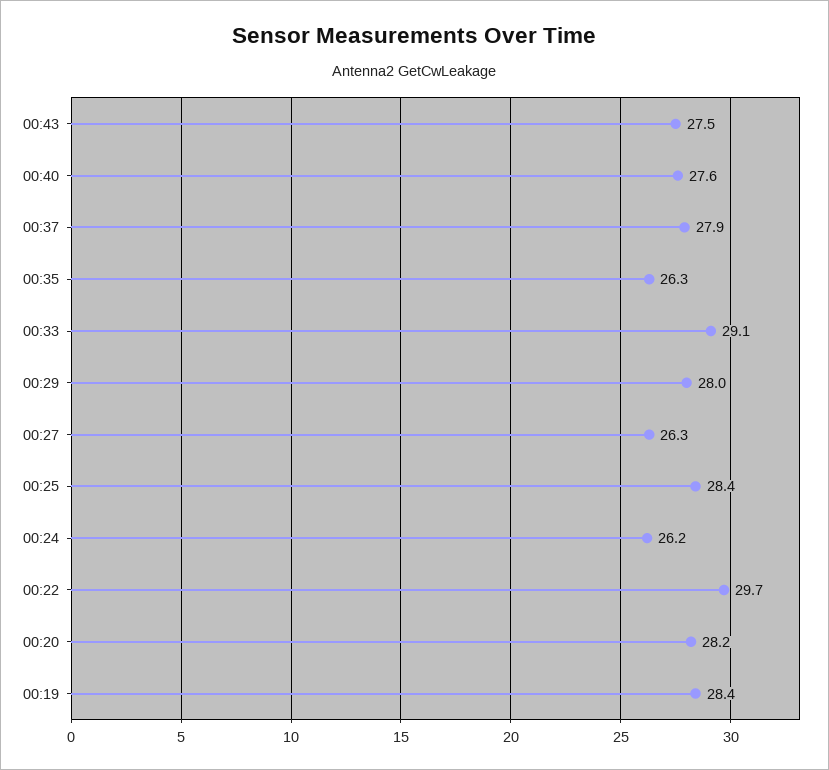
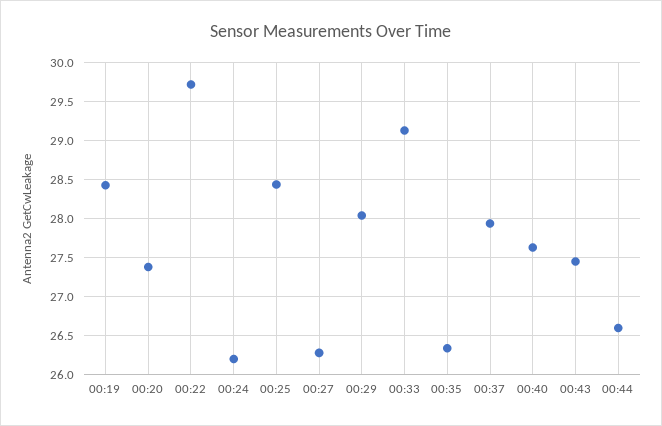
00:20: 28.2 -> 27.4
00:44: none -> 26.6

